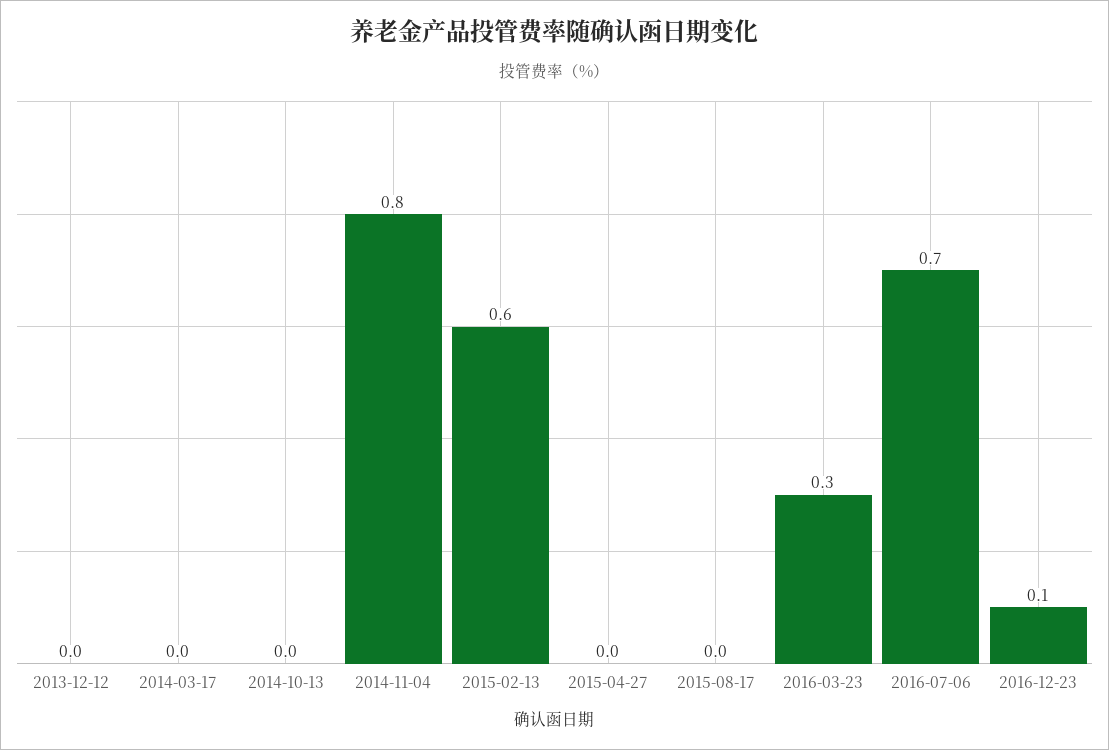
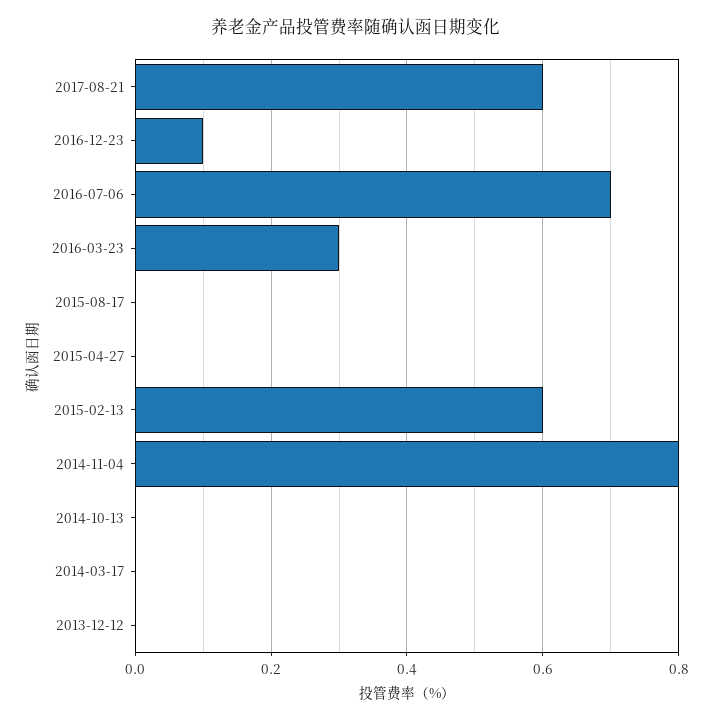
2017-08-21: none -> 0.6

